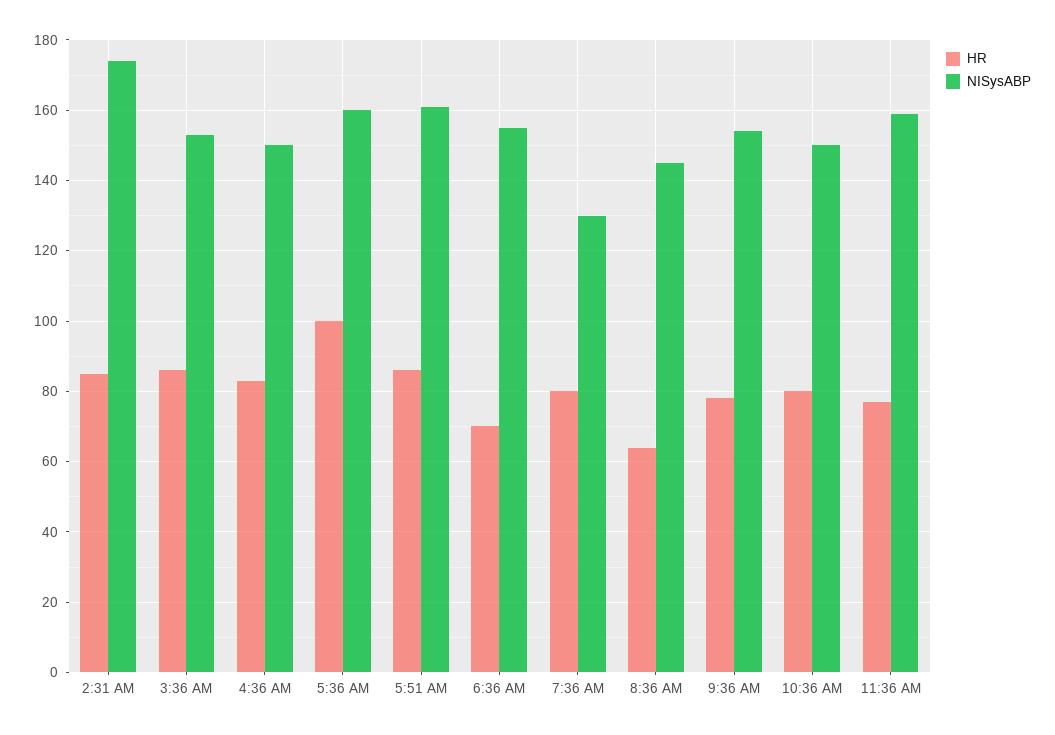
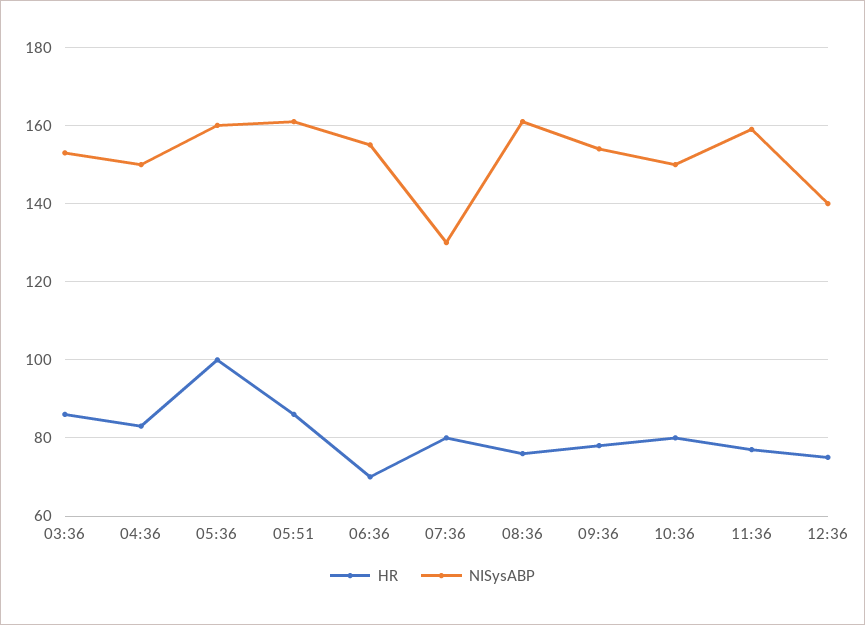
HR, 2:31 AM: 85 -> none
NISysABP, 2:31 AM: 175 -> none
HR, 8:36 AM: 65 -> 75
NISysABP, 8:36 AM: 145 -> 160
HR, 12:36: none -> 75
NISysABP, 12:36: none -> 140

